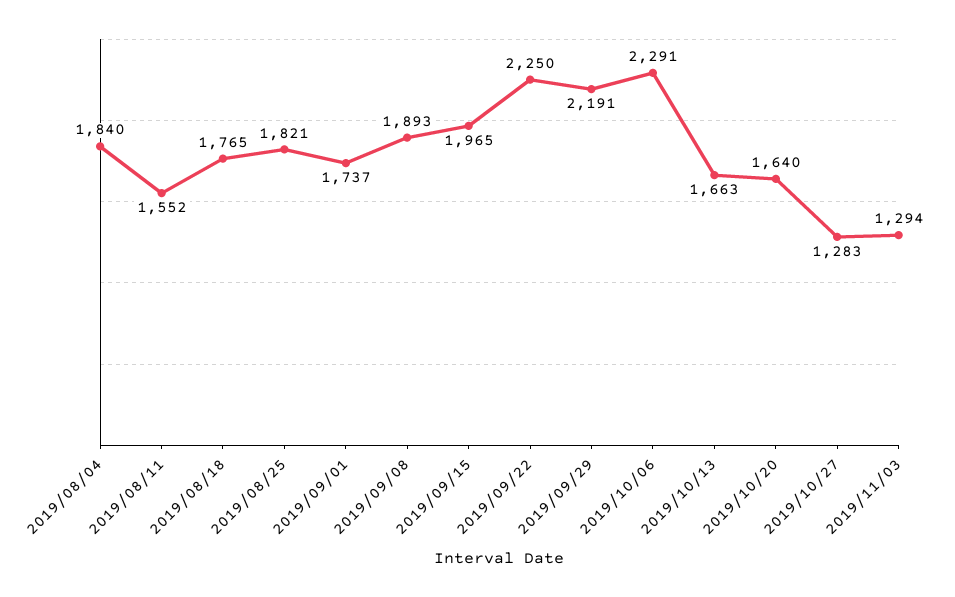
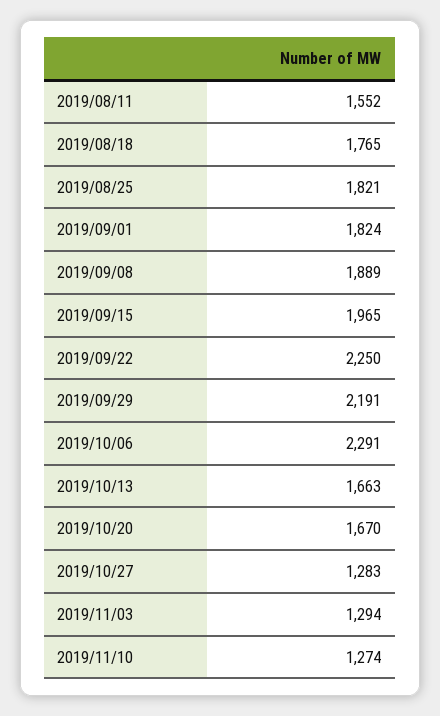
2019/08/04: 1840 -> none
2019/09/01: 1737 -> 1824
2019/09/08: 1893 -> 1889
2019/10/20: 1640 -> 1670
2019/11/10: none -> 1274

